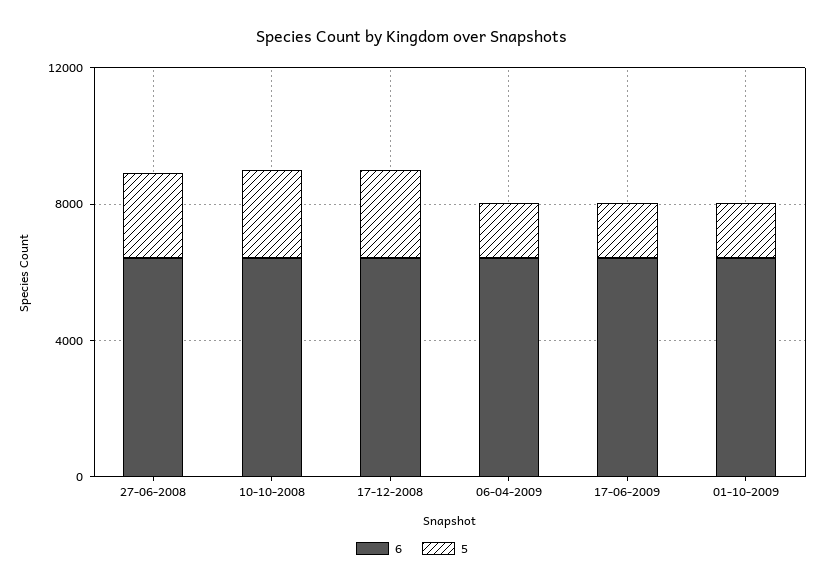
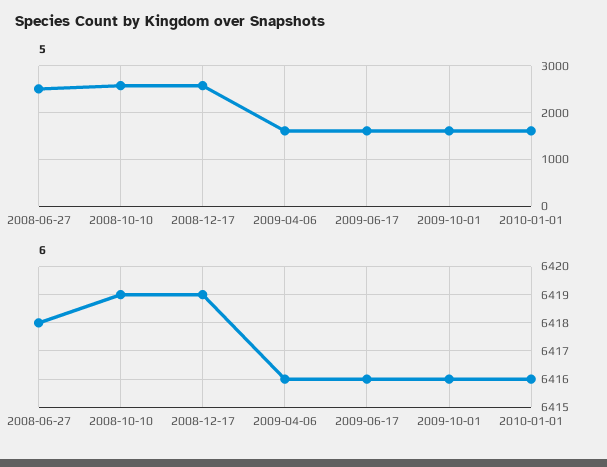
5, 2010-01-01: none -> 1600
6, 2010-01-01: none -> 6416

